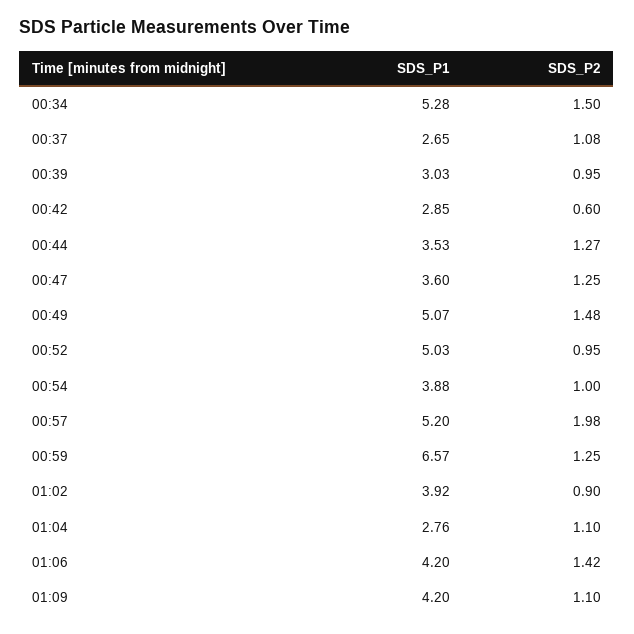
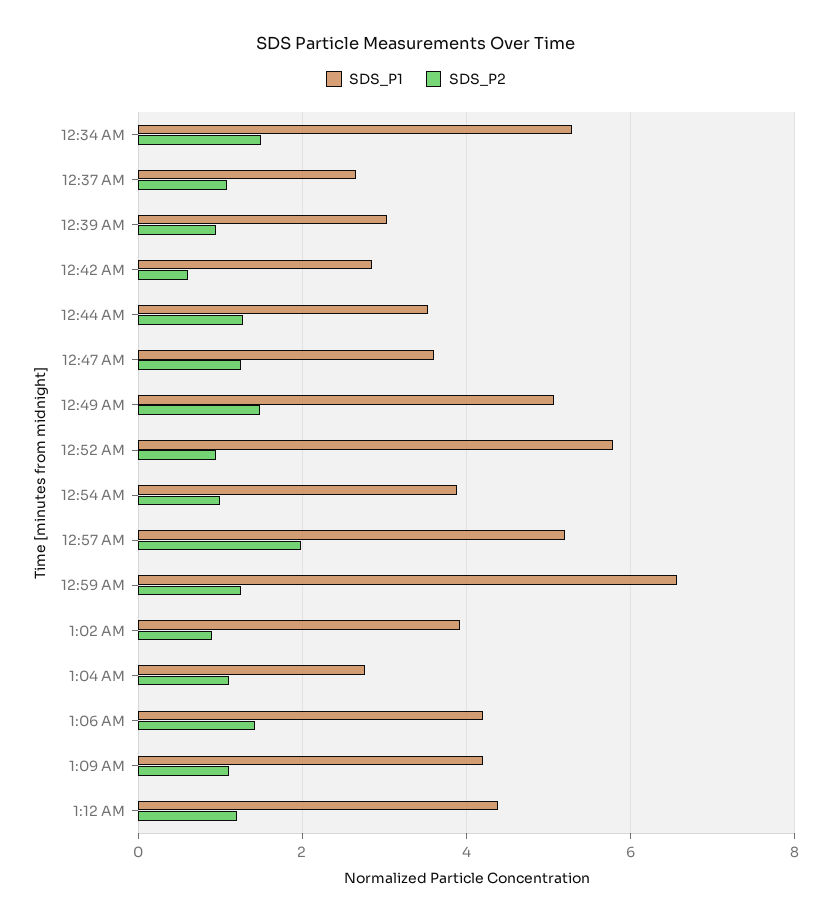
SDS_P1, 00:52: 5.03 -> 5.8
SDS_P1, 1:12 AM: none -> 4.4
SDS_P2, 1:12 AM: none -> 1.2

